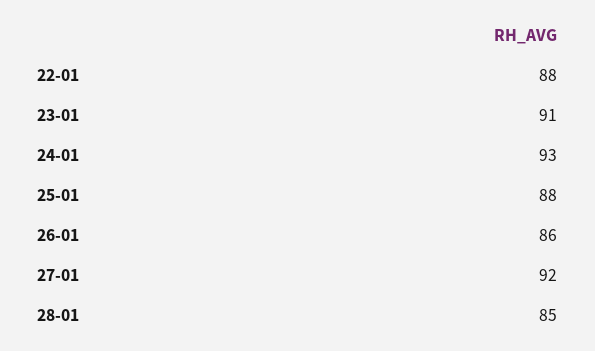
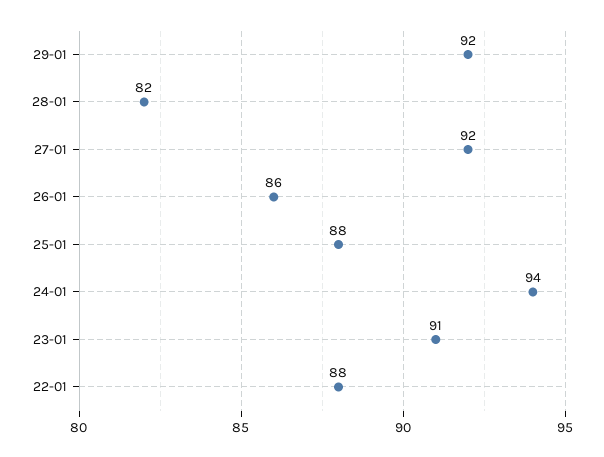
24-01: 93 -> 94
28-01: 85 -> 82
29-01: none -> 92

